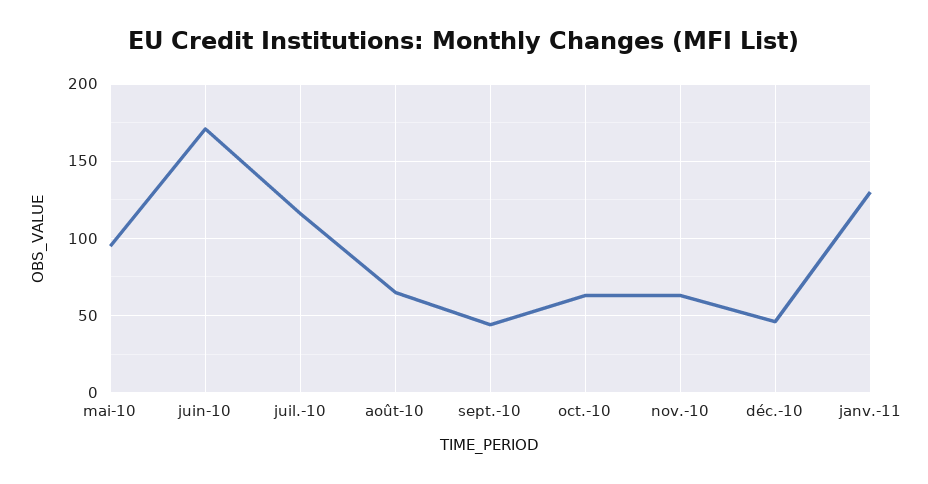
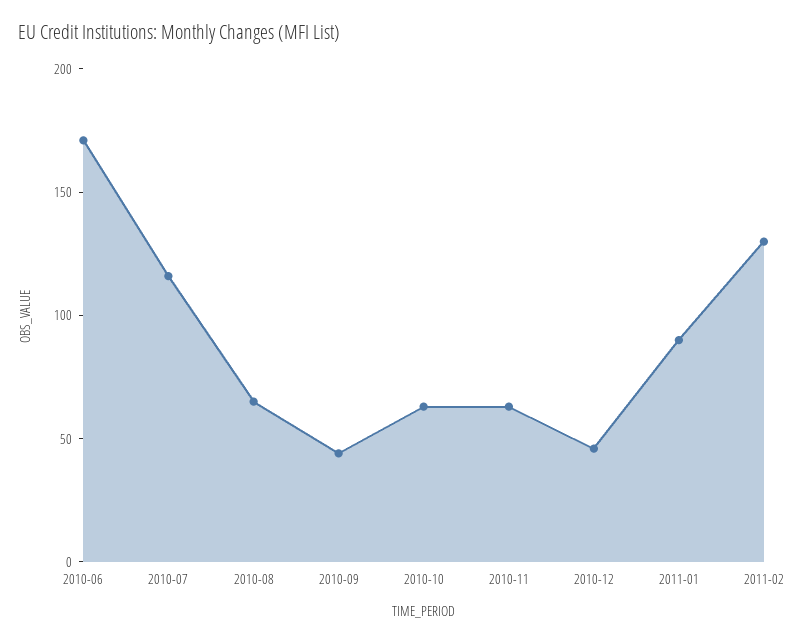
mai-10: 95 -> none
janv.-11: 130 -> 90
2011-02: none -> 130

